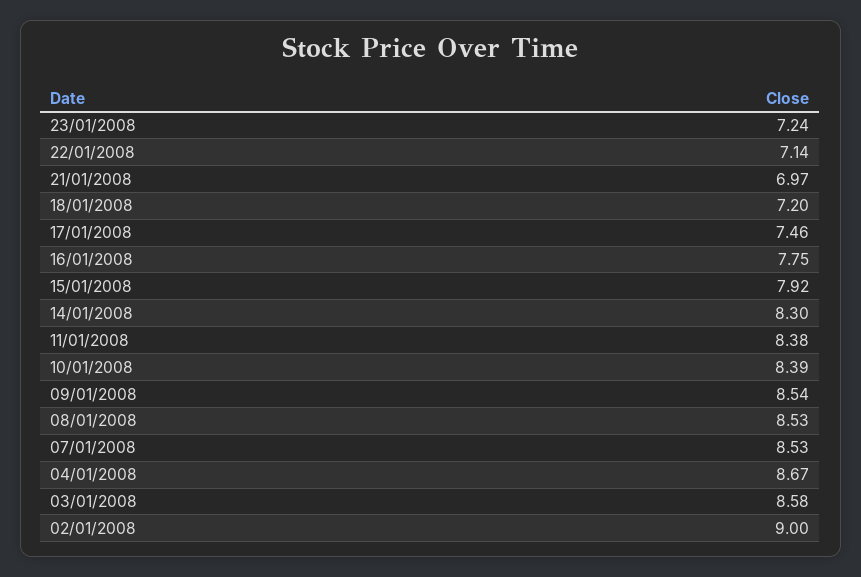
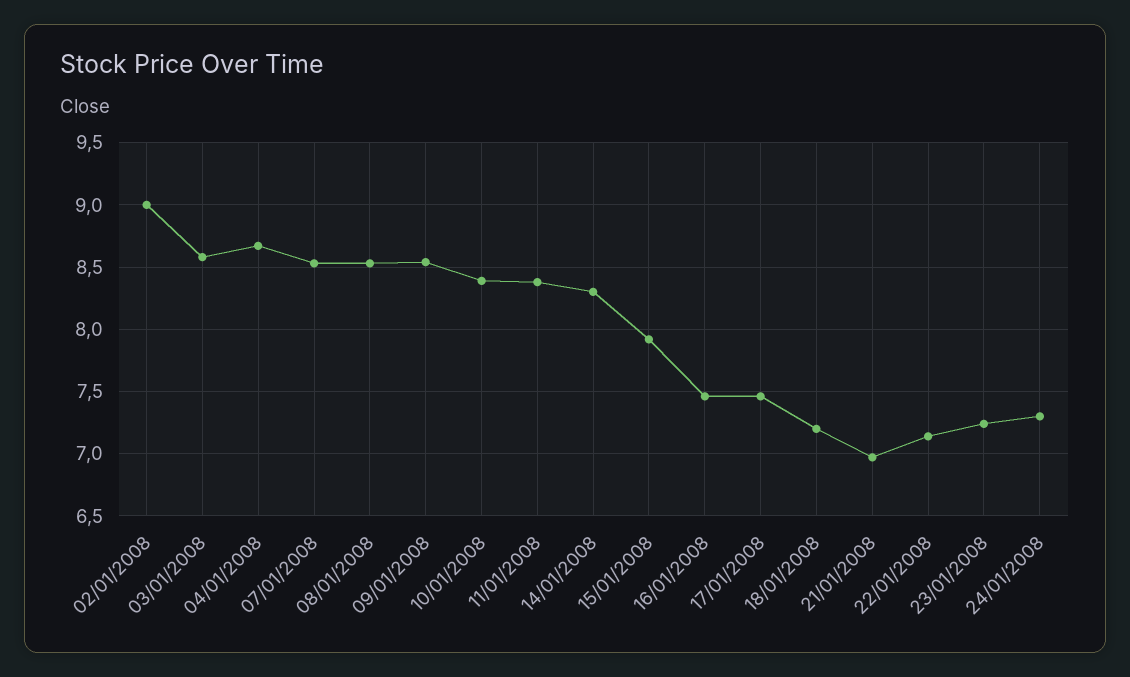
16/01/2008: 7.75 -> 7.45
24/01/2008: none -> 7.3

